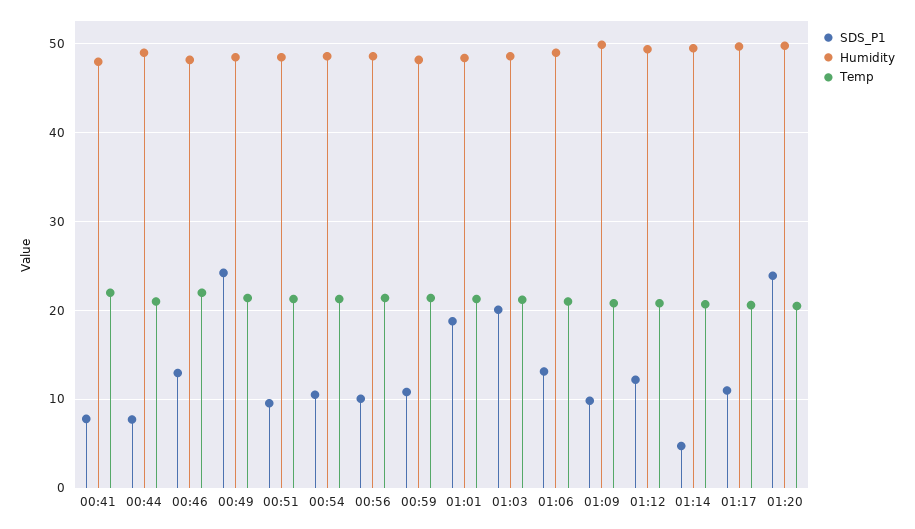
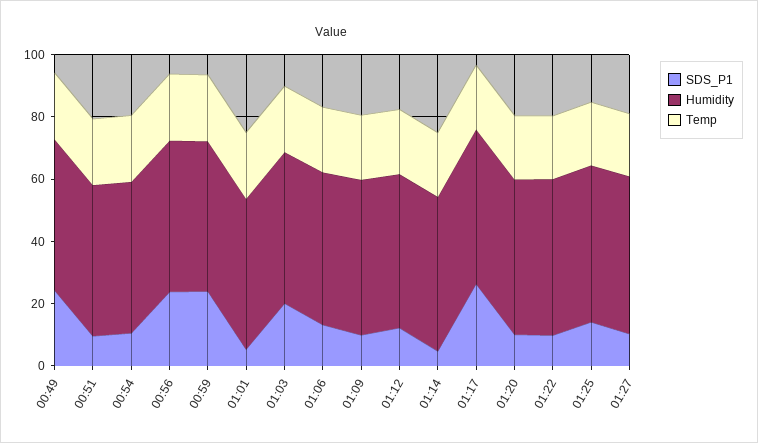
SDS_P1, 00:41: 8 -> none
Humidity, 00:41: 48 -> none
Temp, 00:41: 22 -> none
SDS_P1, 00:44: 8 -> none
Humidity, 00:44: 49 -> none
Temp, 00:44: 21 -> none
SDS_P1, 00:46: 13 -> none
Humidity, 00:46: 48 -> none
Temp, 00:46: 22 -> none
SDS_P1, 00:56: 10 -> 25
SDS_P1, 00:59: 11 -> 25
SDS_P1, 01:01: 19 -> 5
SDS_P1, 01:17: 11 -> 25
SDS_P1, 01:20: 24 -> 10
SDS_P1, 01:22: none -> 10
Humidity, 01:22: none -> 50
Temp, 01:22: none -> 20
SDS_P1, 01:25: none -> 15
Humidity, 01:25: none -> 50
Temp, 01:25: none -> 20
SDS_P1, 01:27: none -> 10
Humidity, 01:27: none -> 50
Temp, 01:27: none -> 20

